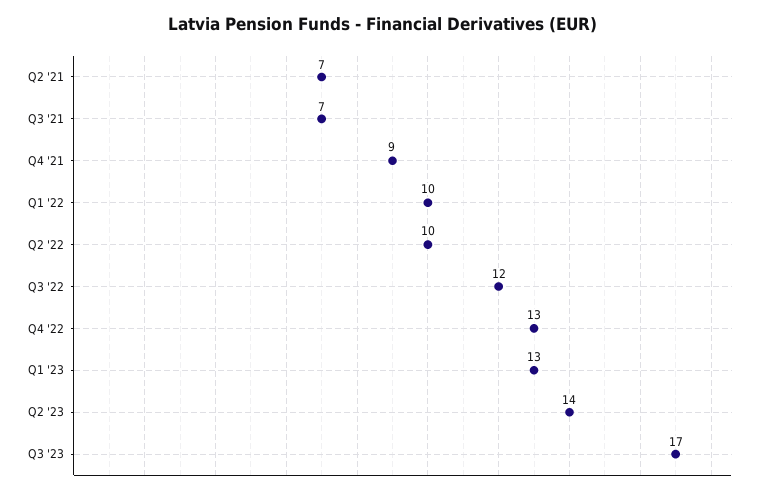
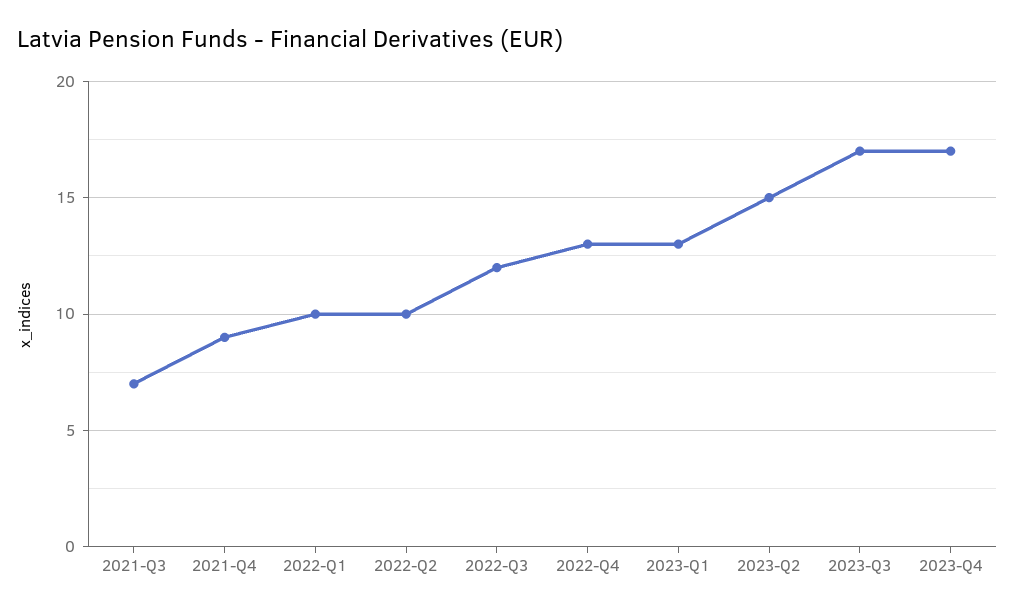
Q2 '21: 7 -> none
Q2 '23: 14 -> 15
2023-Q4: none -> 17

